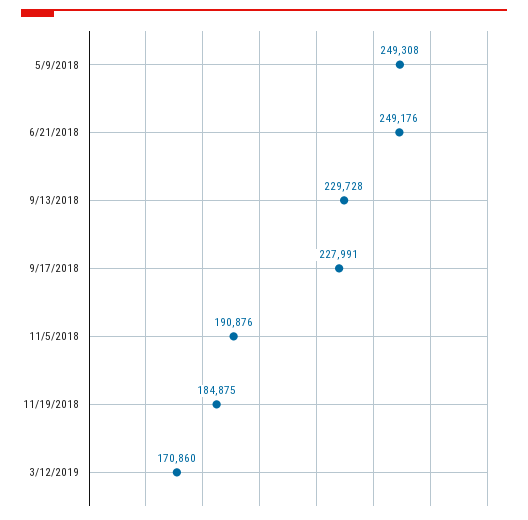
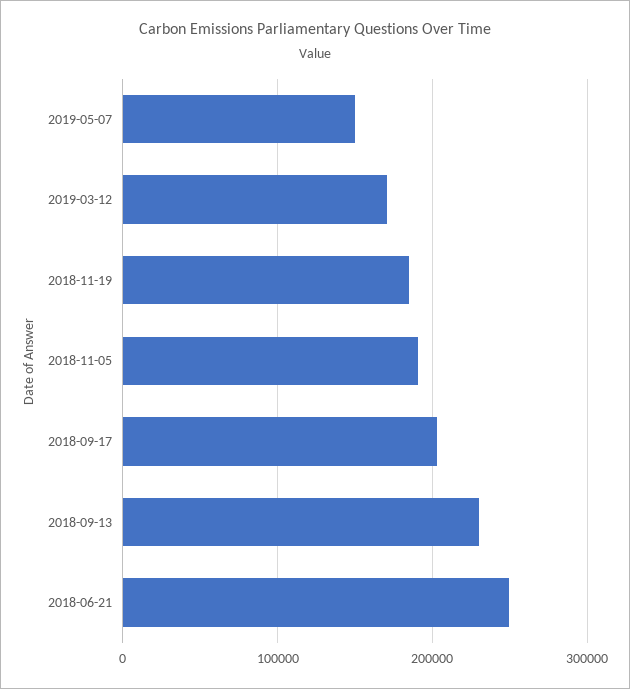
5/9/2018: 249308 -> none
9/17/2018: 227991 -> 200000
2019-05-07: none -> 150000

